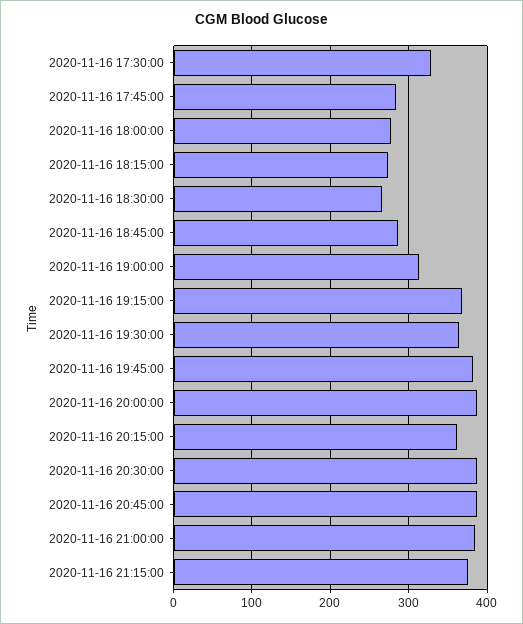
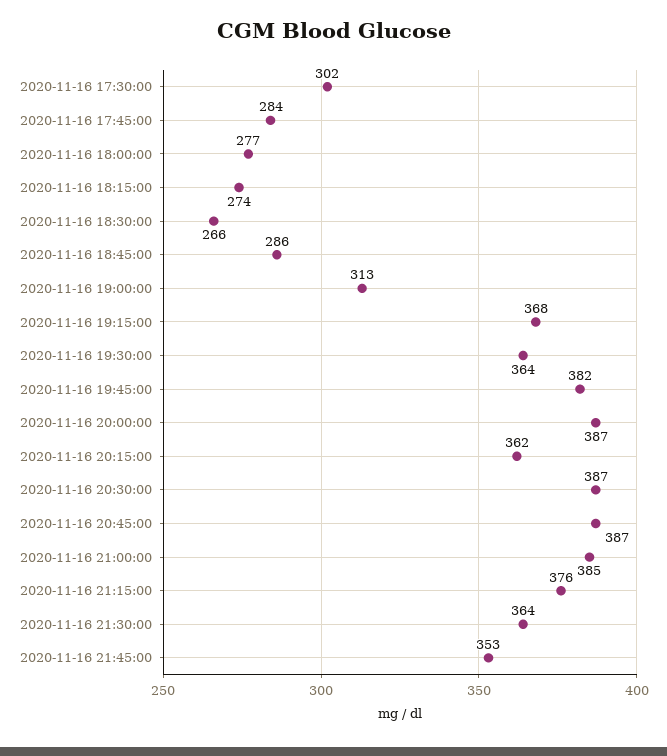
2020-11-16 17:30:00: 330 -> 302
2020-11-16 21:30:00: none -> 364
2020-11-16 21:45:00: none -> 353

